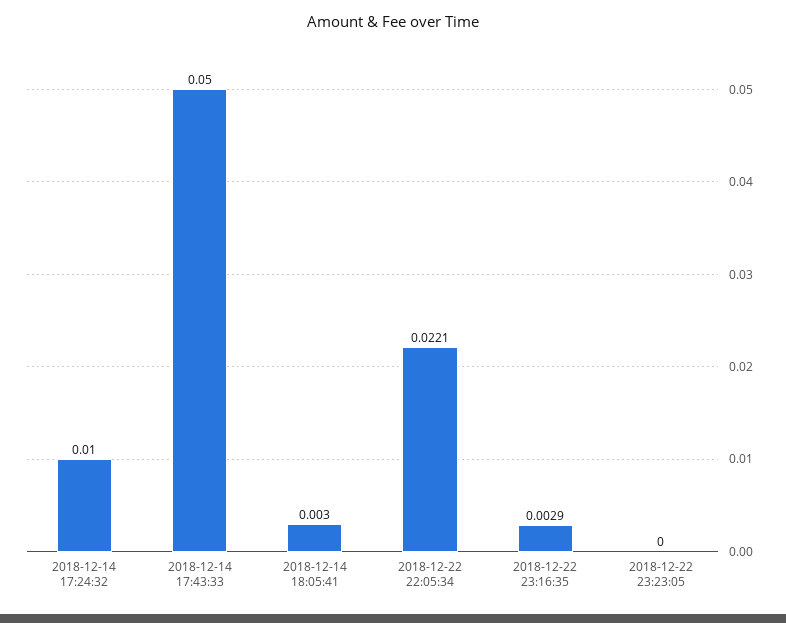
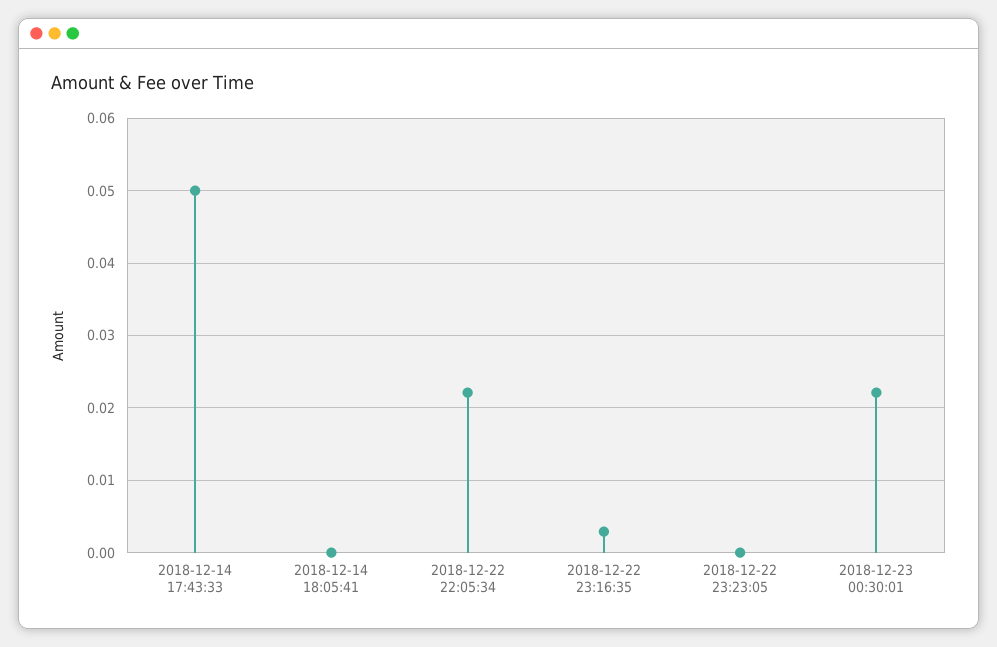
2018-12-14 17:24:32: 0.01 -> none
2018-12-14 18:05:41: 0.003 -> 0
2018-12-23 00:30:01: none -> 0.022

